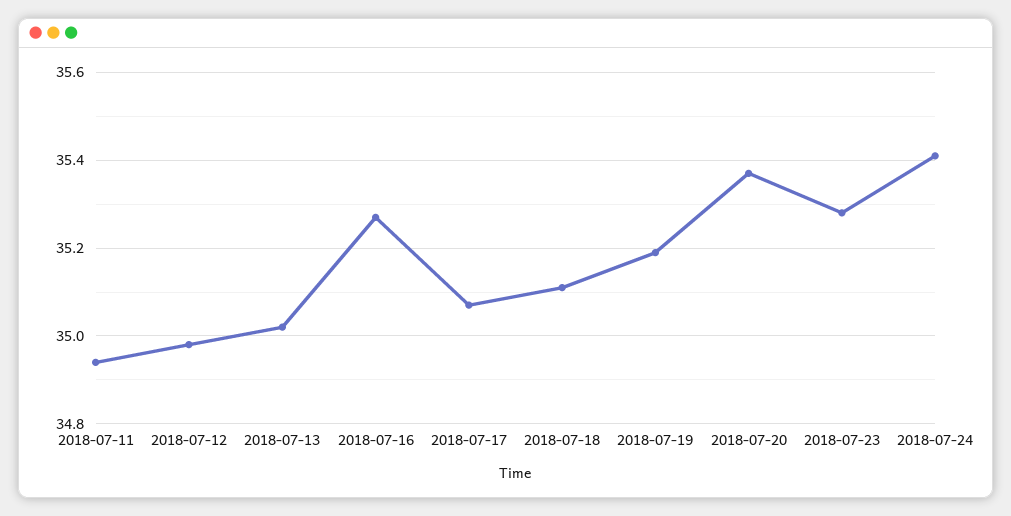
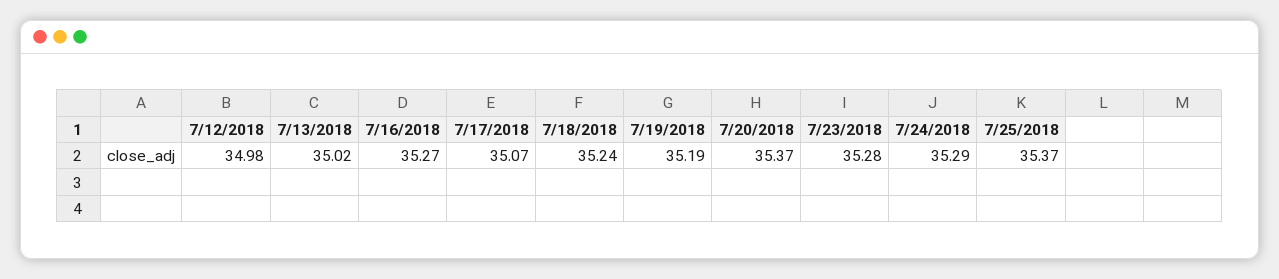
2018-07-11: 34.95 -> none
2018-07-18: 35.1 -> 35.24
2018-07-24: 35.4 -> 35.29
7/25/2018: none -> 35.37

